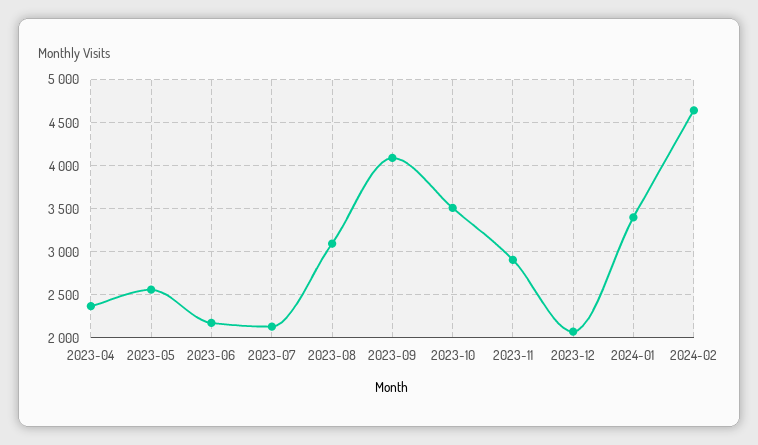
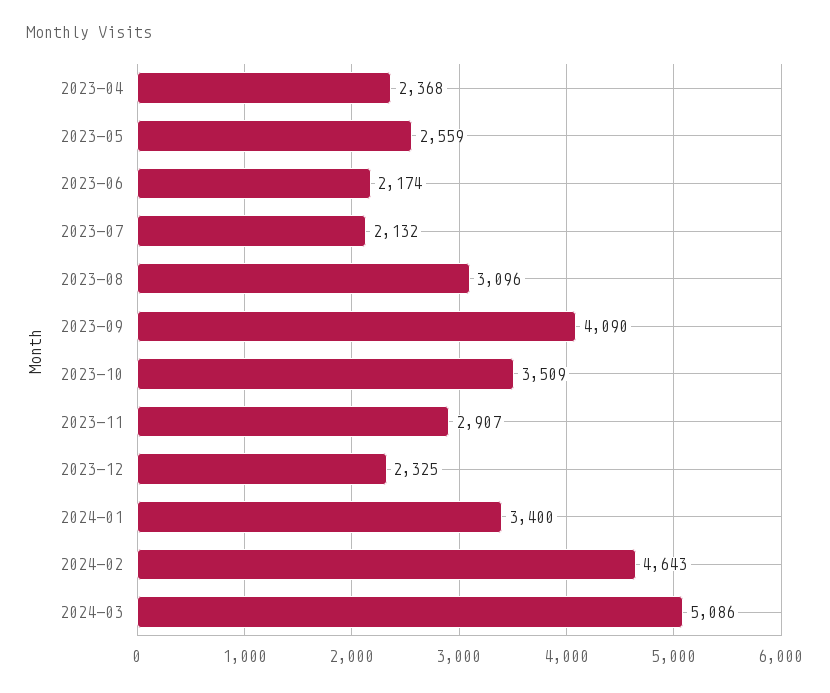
2023-12: 2100 -> 2325
2024-03: none -> 5086

